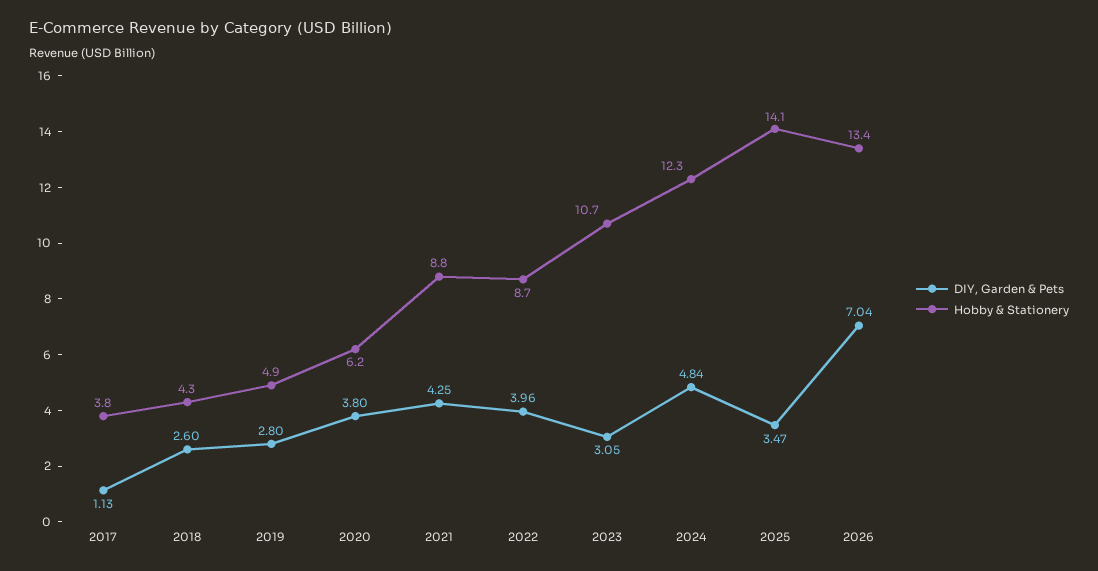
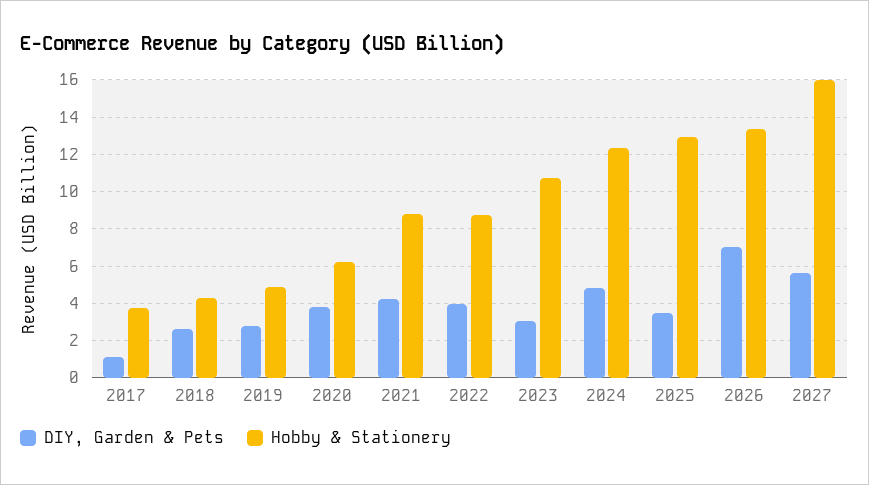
Hobby & Stationery, 2025: 14.1 -> 13
DIY, Garden & Pets, 2027: none -> 5.5
Hobby & Stationery, 2027: none -> 16

